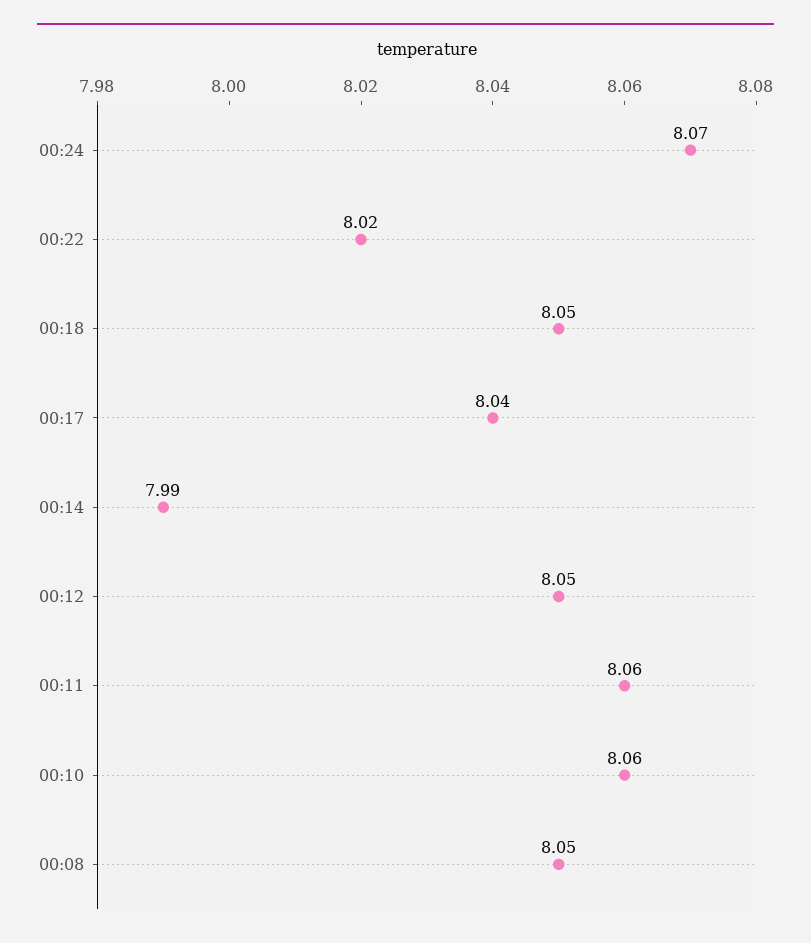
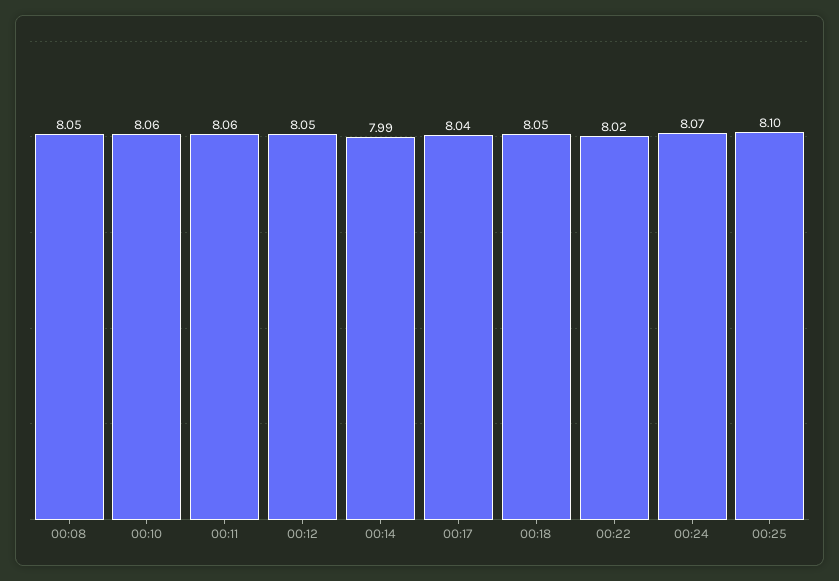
00:25: none -> 8.1

